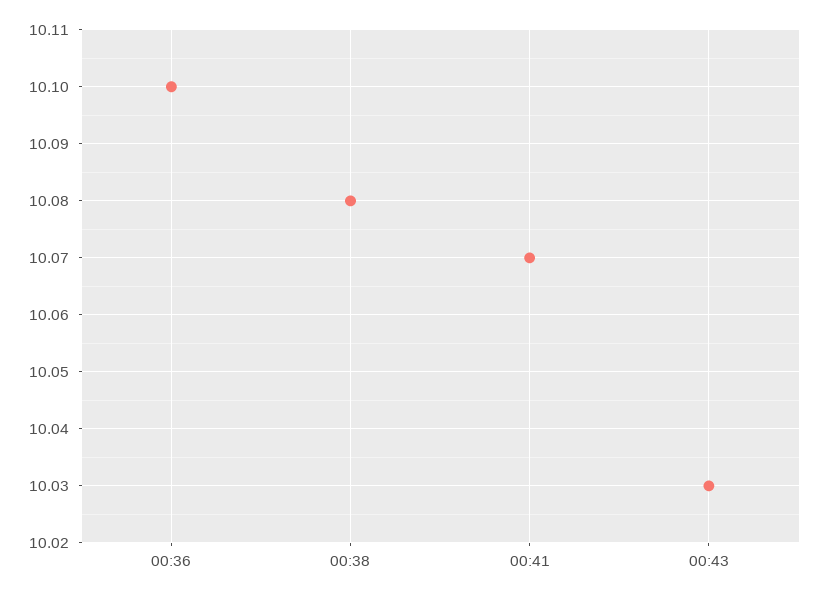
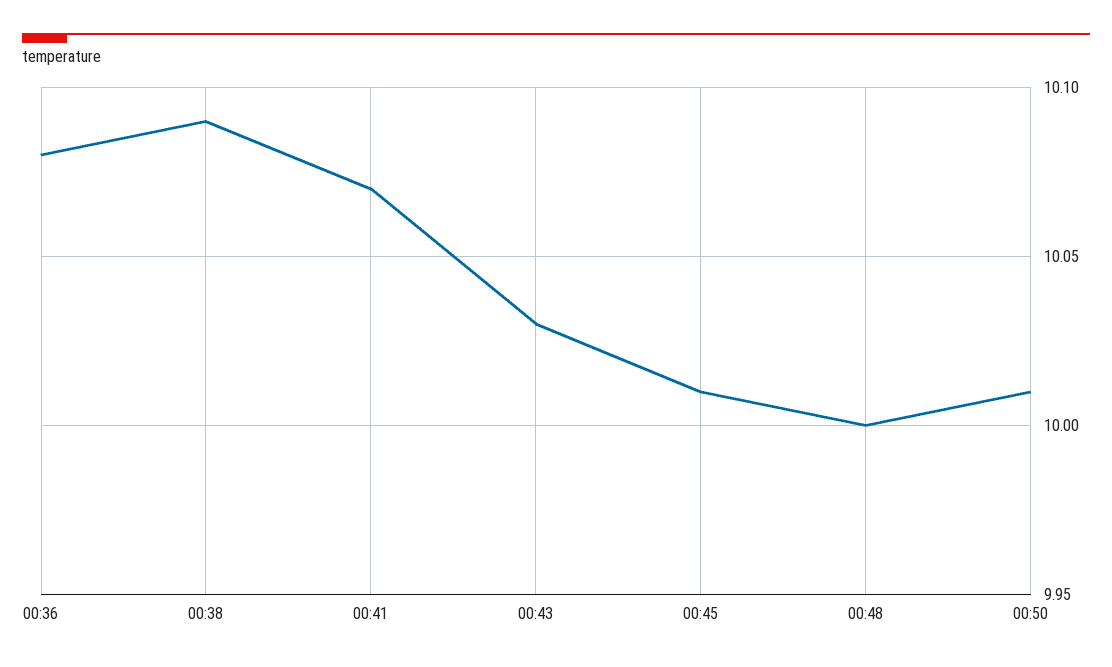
00:36: 10.1 -> 10.08
00:38: 10.08 -> 10.09
00:45: none -> 10.01
00:48: none -> 10
00:50: none -> 10.01

